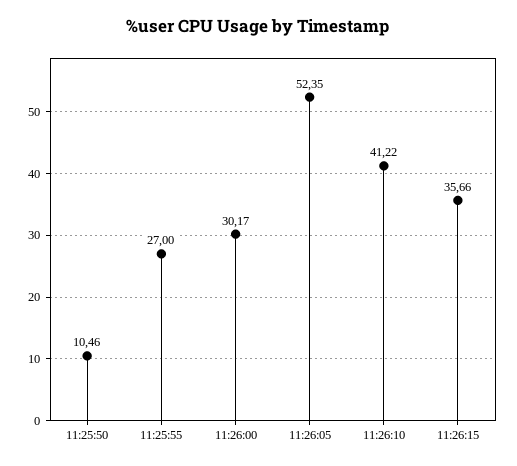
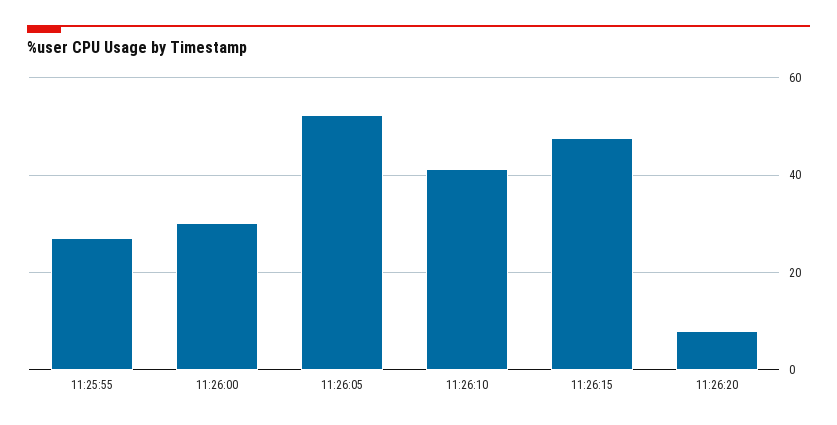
11:25:50: 10.46 -> none
11:26:15: 35.66 -> 48
11:26:20: none -> 8

